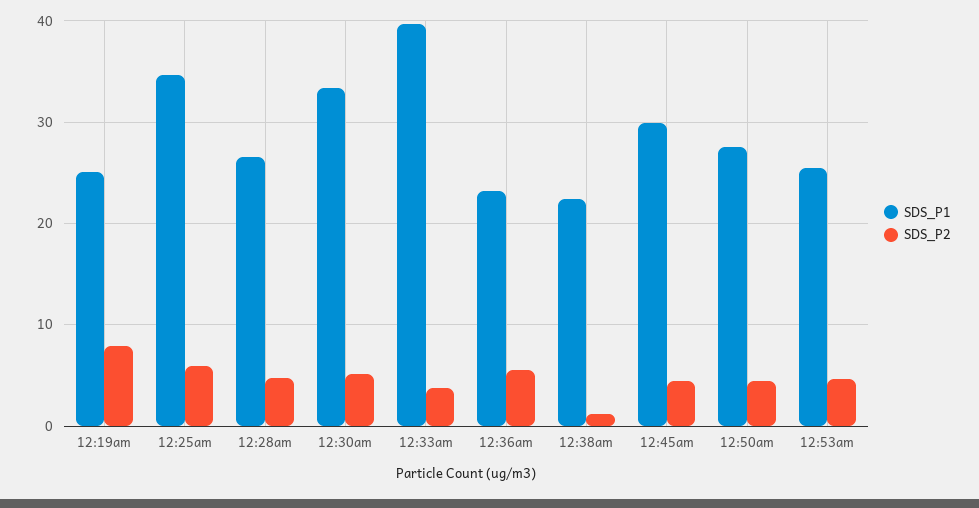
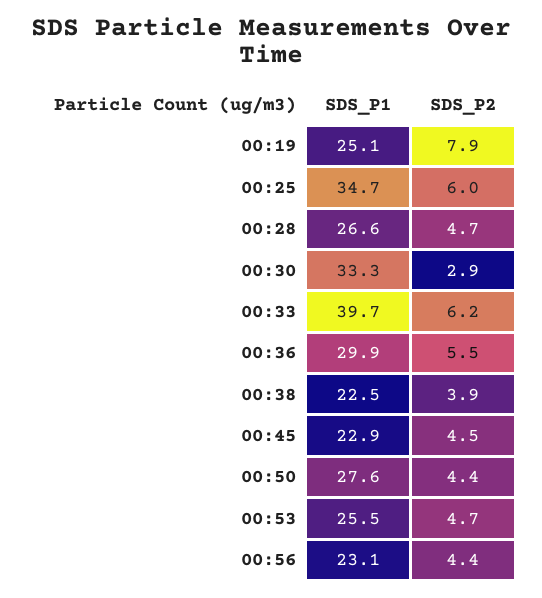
SDS_P2, 12:30am: 5 -> 2.9
SDS_P2, 12:33am: 4 -> 6.2
SDS_P1, 12:36am: 23 -> 29.9
SDS_P2, 12:38am: 1 -> 3.9
SDS_P1, 12:45am: 30 -> 22.9
SDS_P1, 00:56: none -> 23.1
SDS_P2, 00:56: none -> 4.4

